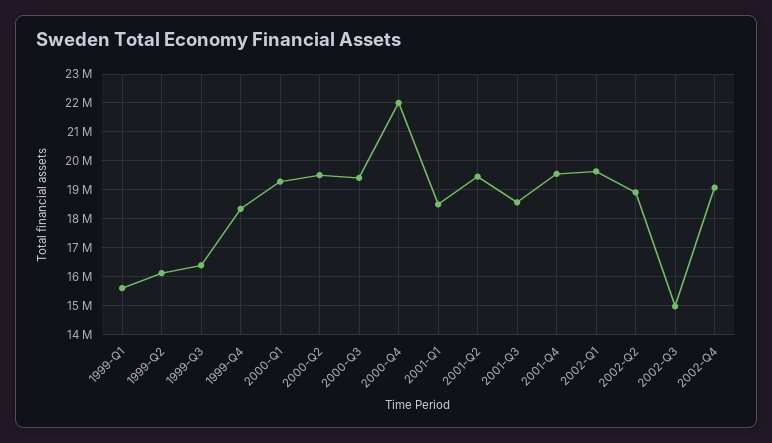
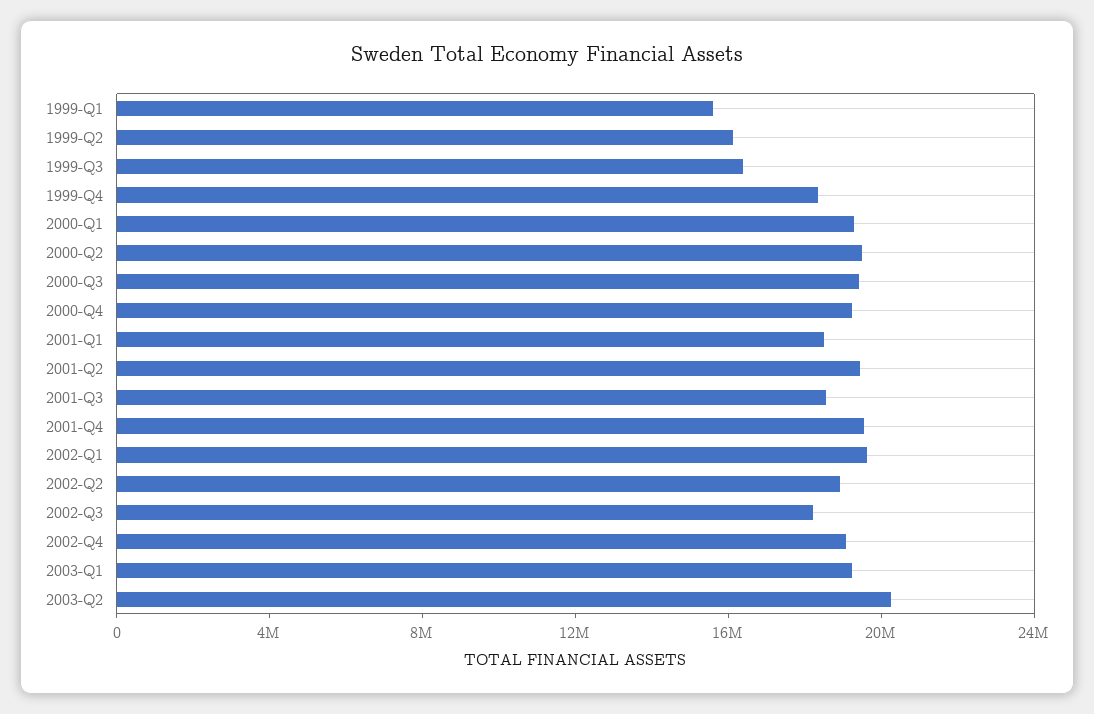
2000-Q4: 22000000 -> 19000000
2002-Q3: 15000000 -> 18000000
2003-Q1: none -> 19000000
2003-Q2: none -> 20000000

